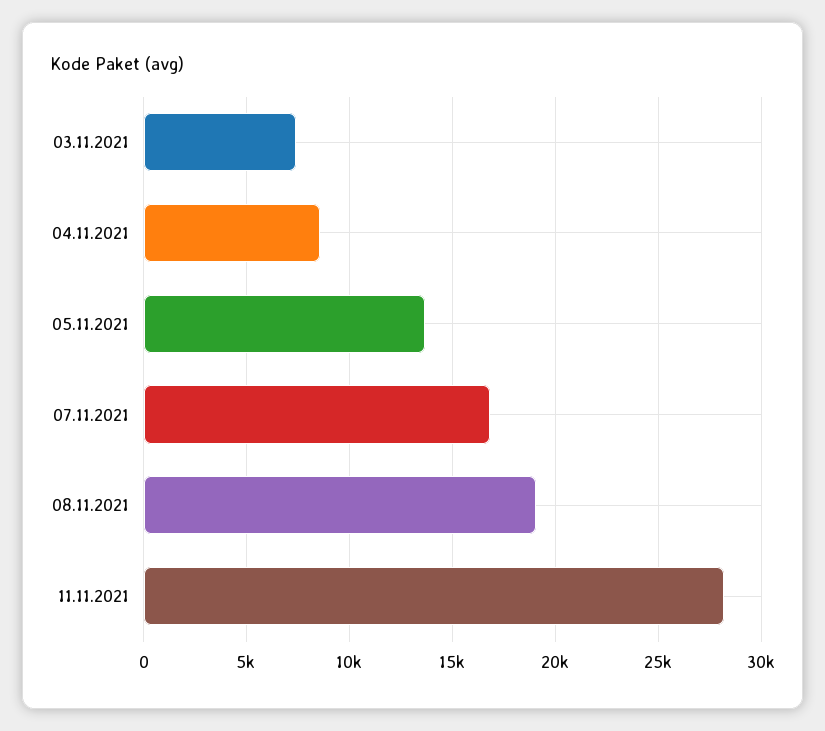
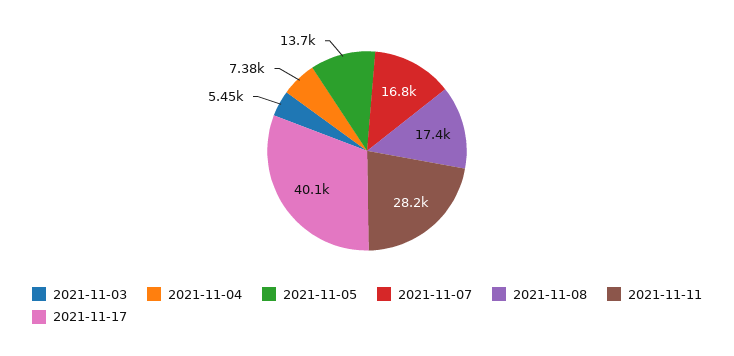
03.11.2021: 7500 -> 5450
04.11.2021: 8500 -> 7380
08.11.2021: 19000 -> 17400
2021-11-17: none -> 40100

